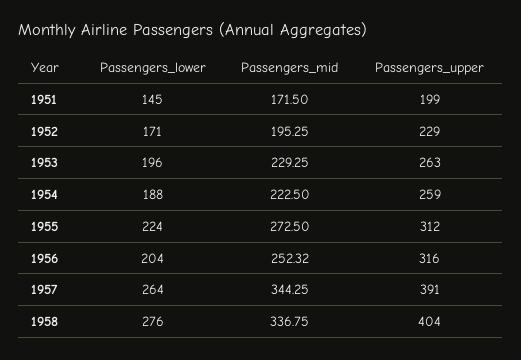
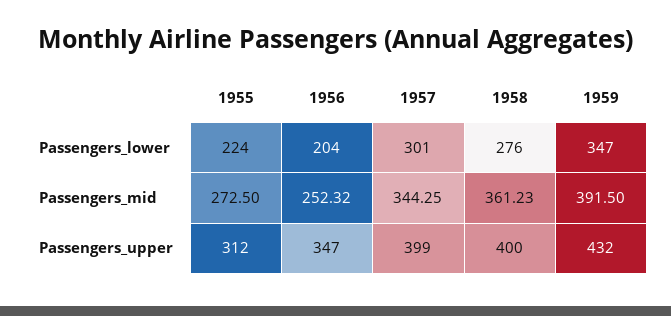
Passengers_lower, 1951: 145 -> none
Passengers_mid, 1951: 171.5 -> none
Passengers_upper, 1951: 199 -> none
Passengers_lower, 1952: 171 -> none
Passengers_mid, 1952: 195.25 -> none
Passengers_upper, 1952: 229 -> none
Passengers_lower, 1953: 196 -> none
Passengers_mid, 1953: 229.25 -> none
Passengers_upper, 1953: 263 -> none
Passengers_lower, 1954: 188 -> none
Passengers_mid, 1954: 222.5 -> none
Passengers_upper, 1954: 259 -> none
Passengers_upper, 1956: 316 -> 347
Passengers_lower, 1957: 264 -> 301
Passengers_upper, 1957: 391 -> 399
Passengers_mid, 1958: 336.75 -> 361.23
Passengers_upper, 1958: 404 -> 400
Passengers_lower, 1959: none -> 347
Passengers_mid, 1959: none -> 391.5
Passengers_upper, 1959: none -> 432

